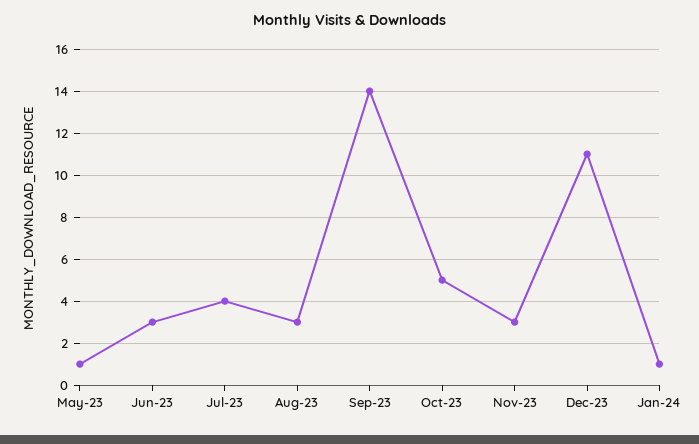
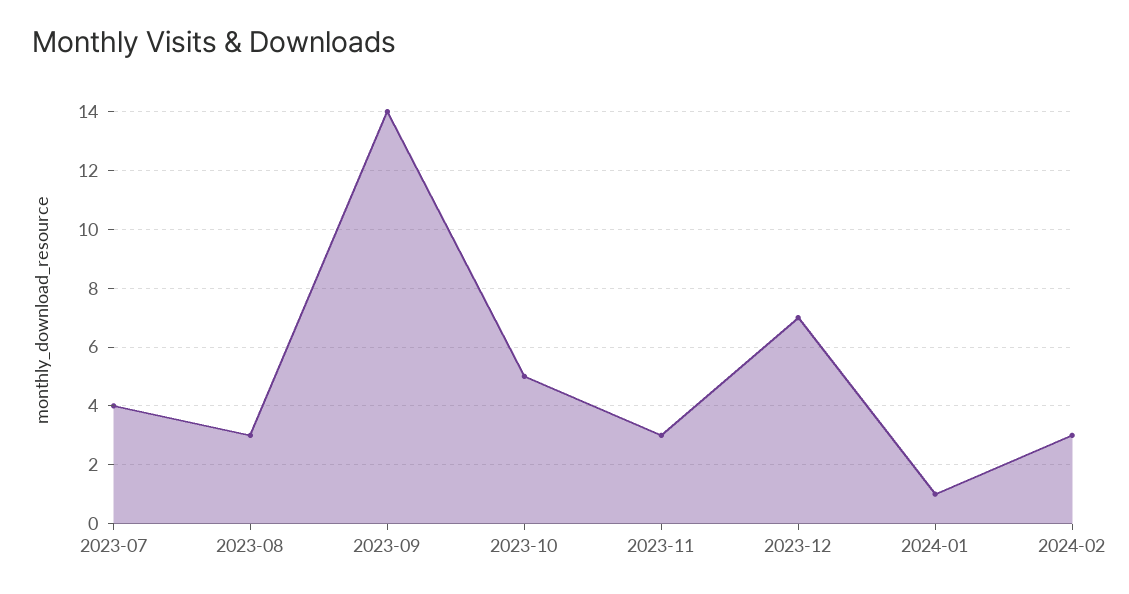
May-23: 1 -> none
Jun-23: 3 -> none
Dec-23: 11 -> 7
2024-02: none -> 3

